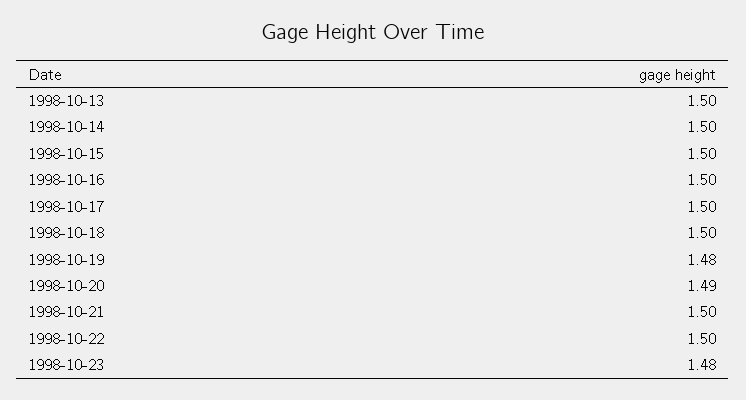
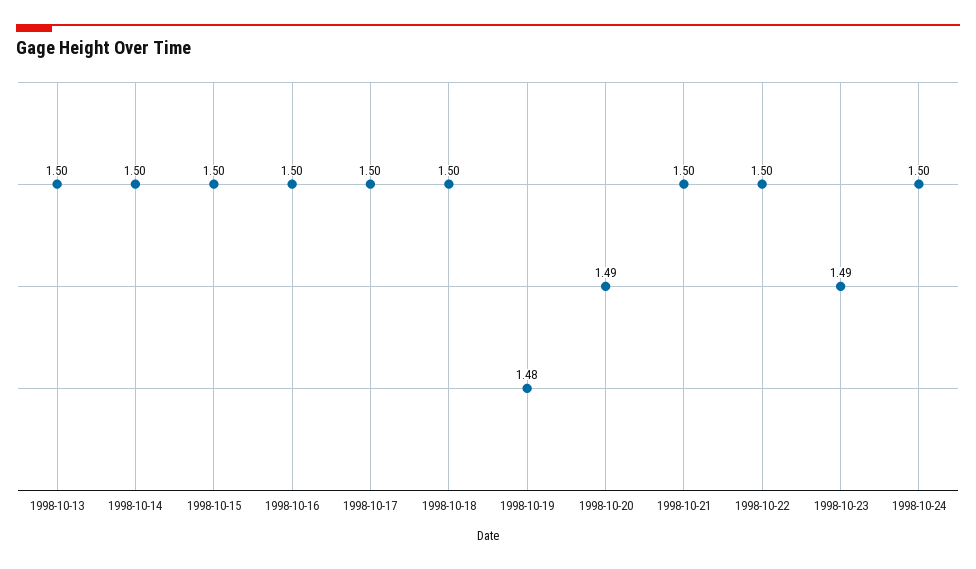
1998-10-23: 1.48 -> 1.49
1998-10-24: none -> 1.5

